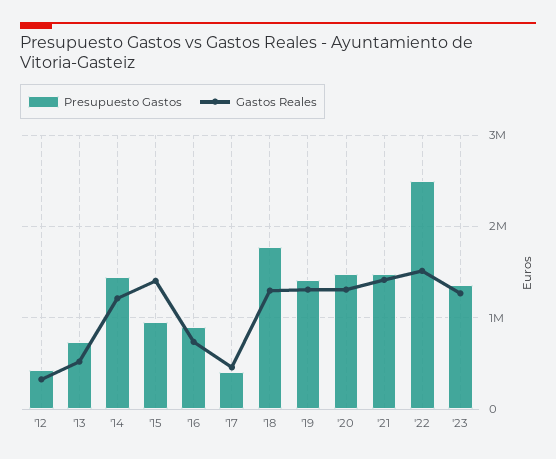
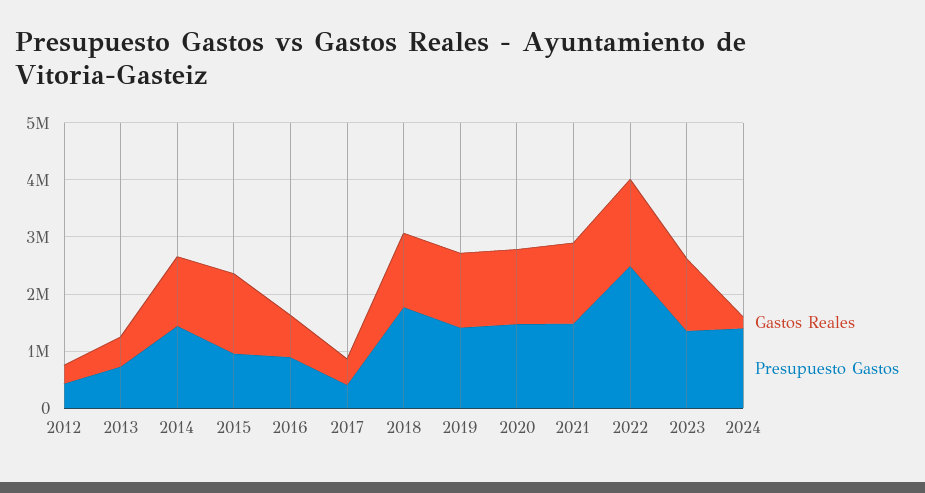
Gastos Reales, 2024: none -> 200000
Presupuesto Gastos, 2024: none -> 1400000

